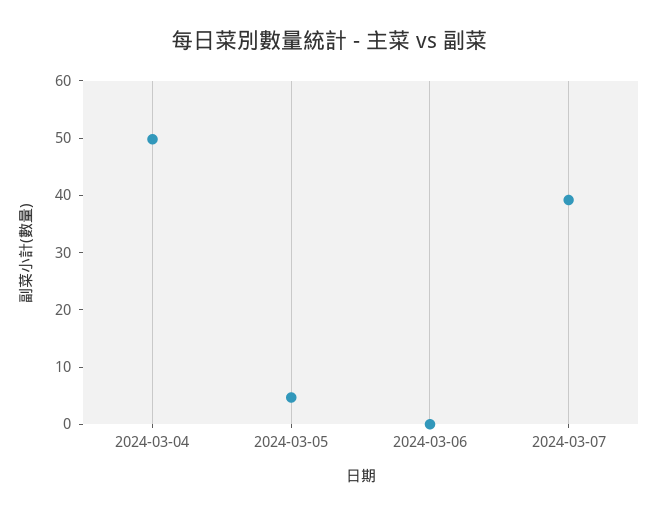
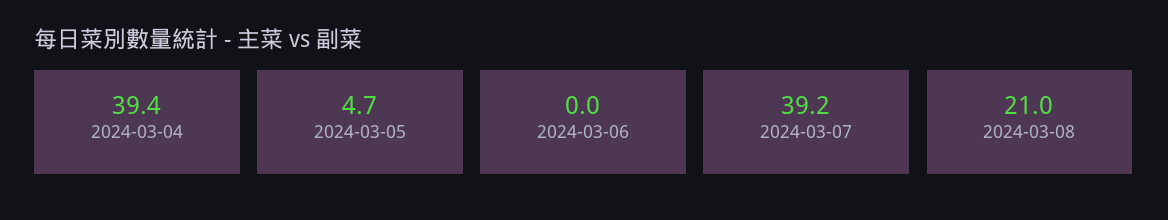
2024-03-04: 50 -> 39.4
2024-03-08: none -> 21

